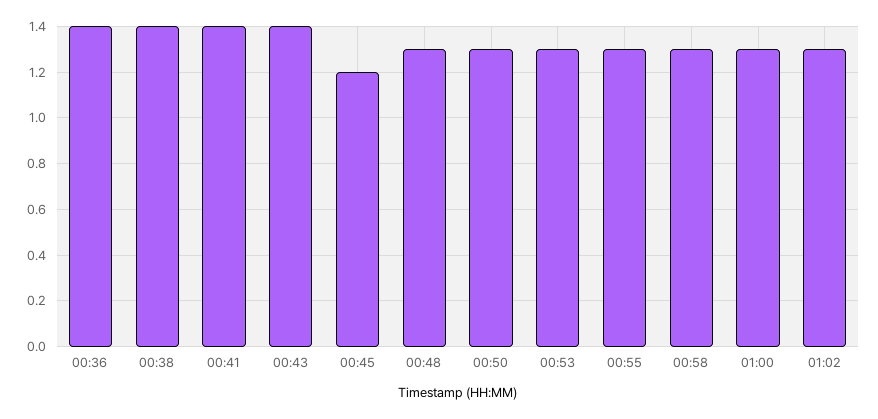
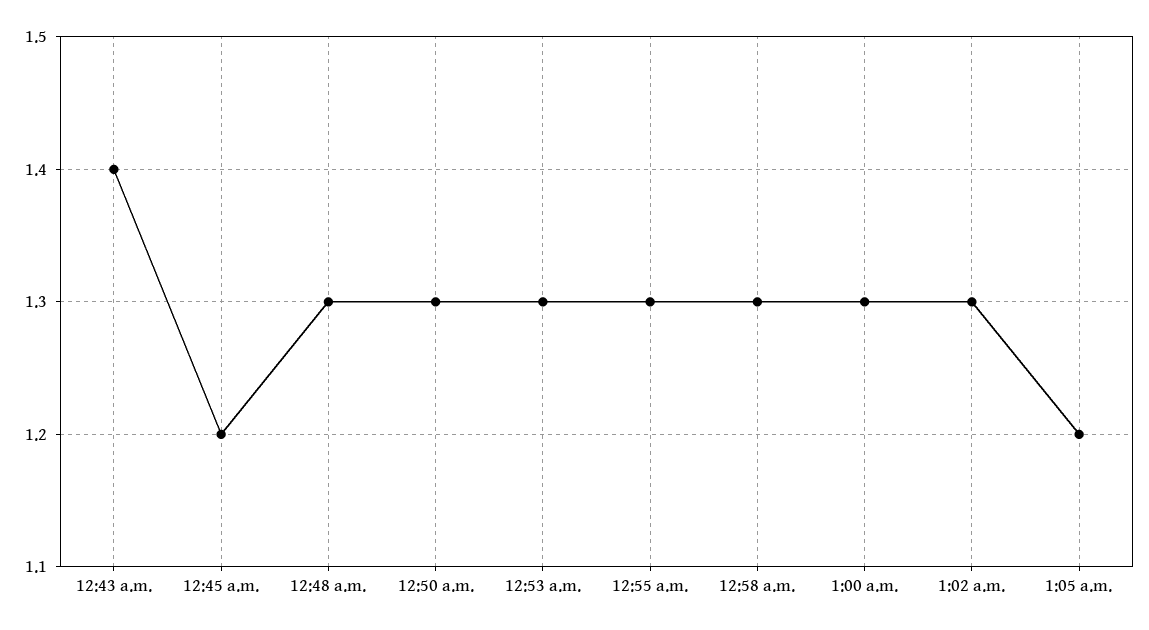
00:36: 1.4 -> none
00:38: 1.4 -> none
00:41: 1.4 -> none
1:05 a.m.: none -> 1.2

